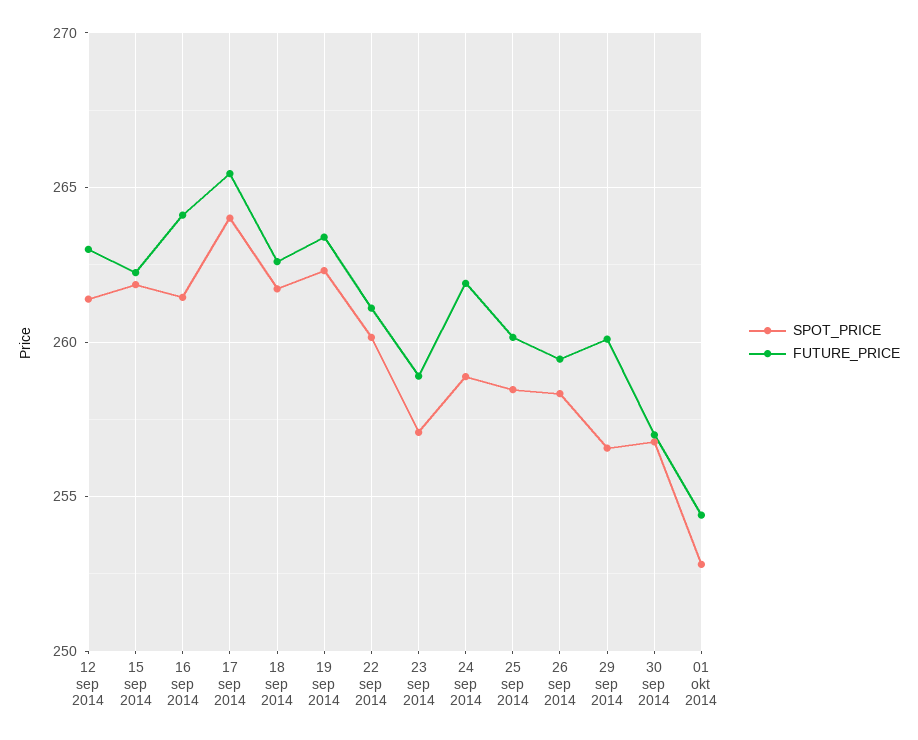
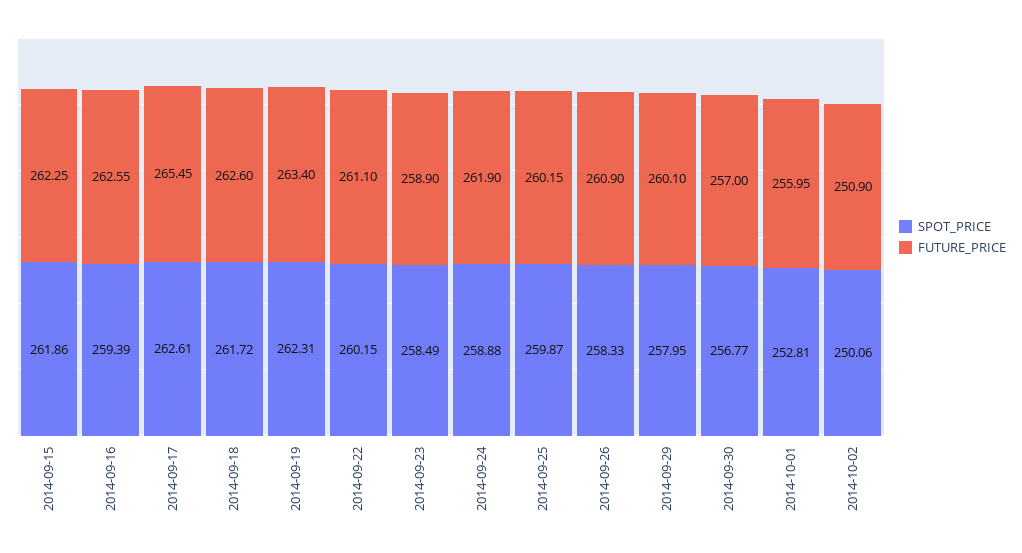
SPOT_PRICE, 12 sep 2014: 261.5 -> none
FUTURE_PRICE, 12 sep 2014: 263 -> none
SPOT_PRICE, 16 sep 2014: 261.5 -> 259.39
FUTURE_PRICE, 16 sep 2014: 264 -> 262.55
SPOT_PRICE, 17 sep 2014: 264 -> 262.61
SPOT_PRICE, 23 sep 2014: 257 -> 258.49
SPOT_PRICE, 25 sep 2014: 258.5 -> 259.87
FUTURE_PRICE, 26 sep 2014: 259.5 -> 260.9
SPOT_PRICE, 29 sep 2014: 256.5 -> 257.95
FUTURE_PRICE, 01 okt 2014: 254.5 -> 255.95
SPOT_PRICE, 2014-10-02: none -> 250.06
FUTURE_PRICE, 2014-10-02: none -> 250.9

